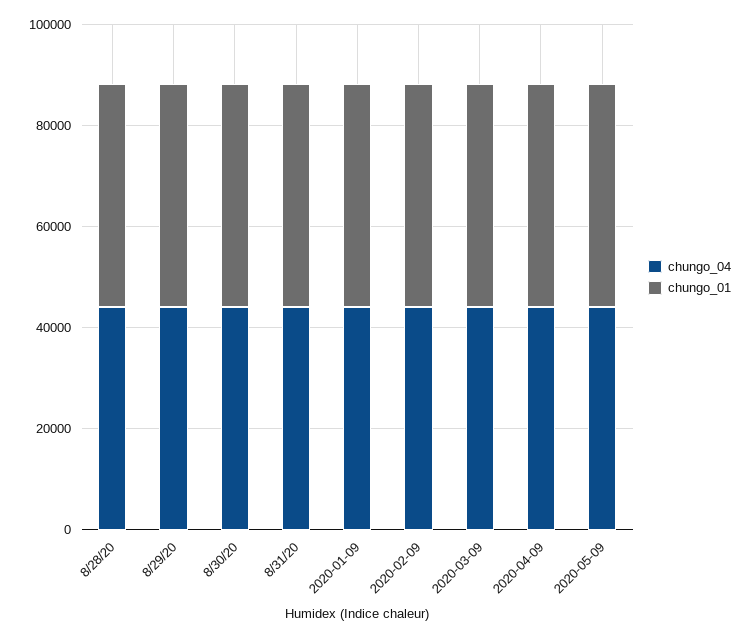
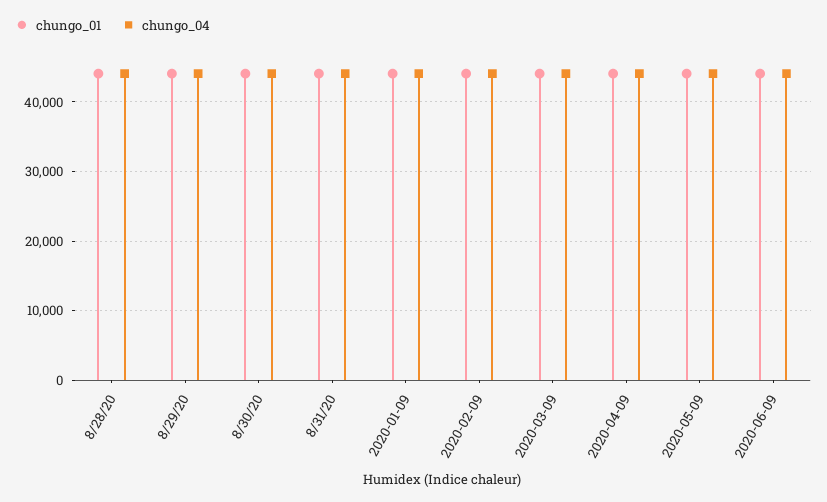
chungo_01, 2020-06-09: none -> 44000
chungo_04, 2020-06-09: none -> 44000

